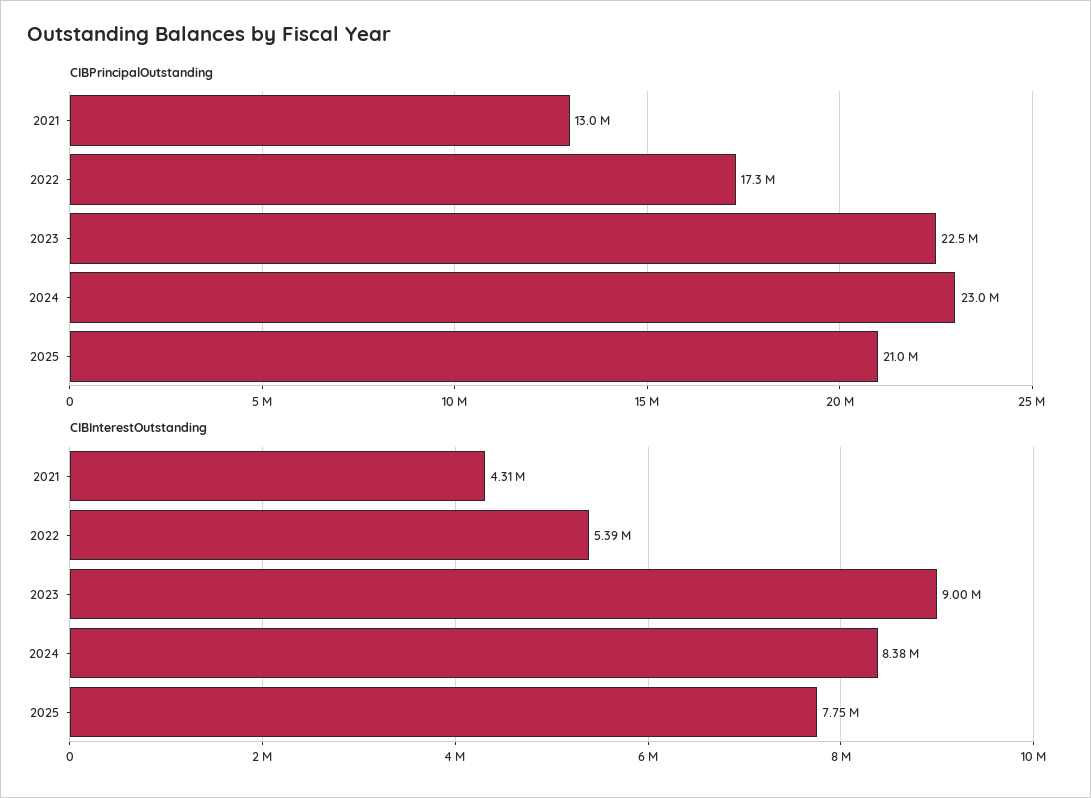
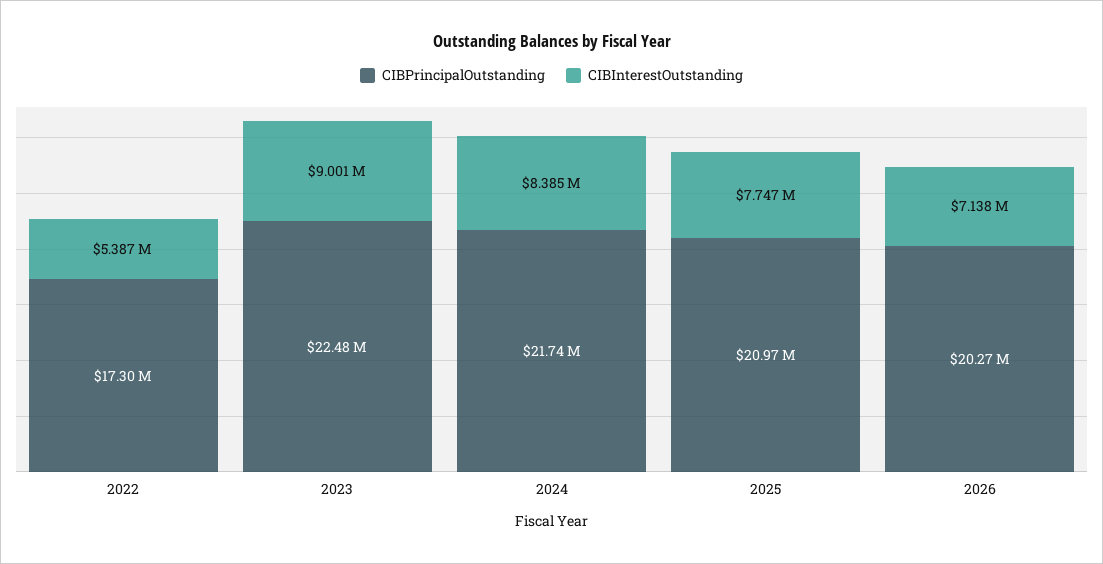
CIBPrincipalOutstanding, 2021: 13000000 -> none
CIBPrincipalOutstanding, 2024: 23000000 -> 21740000
CIBInterestOutstanding, 2021: 4310000 -> none
CIBPrincipalOutstanding, 2026: none -> 20270000
CIBInterestOutstanding, 2026: none -> 7138000

